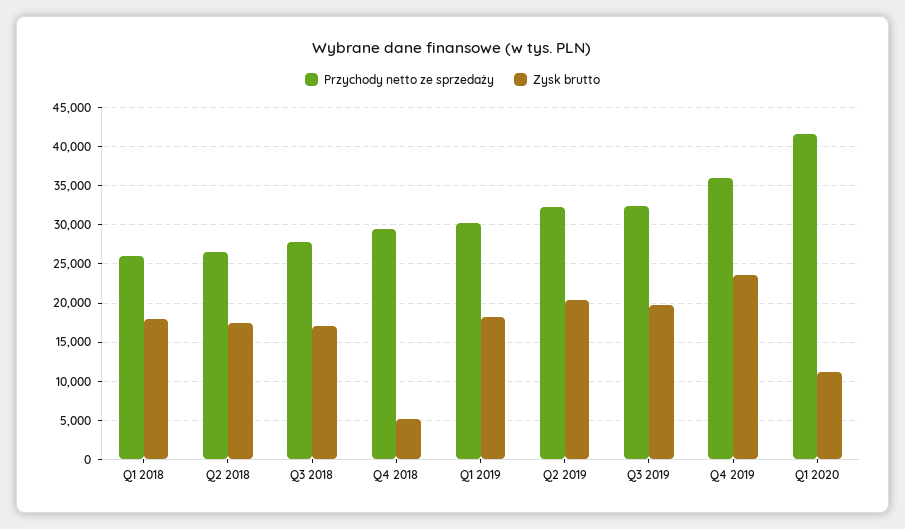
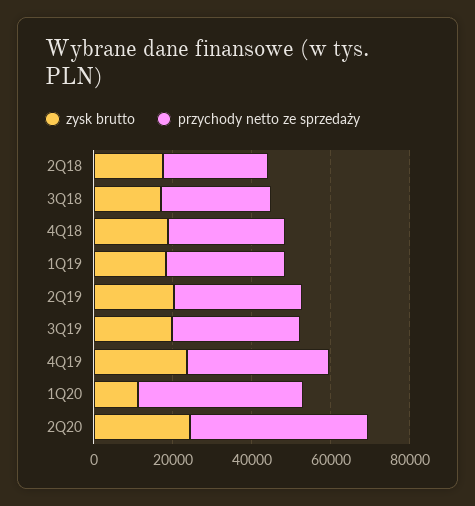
Przychody netto ze sprzedaży, Q1 2018: 26000 -> none
Zysk brutto, Q1 2018: 18000 -> none
Zysk brutto, Q4 2018: 5000 -> 20000
Zysk brutto, 2Q20: none -> 25000
Przychody netto ze sprzedaży, 2Q20: none -> 45000

